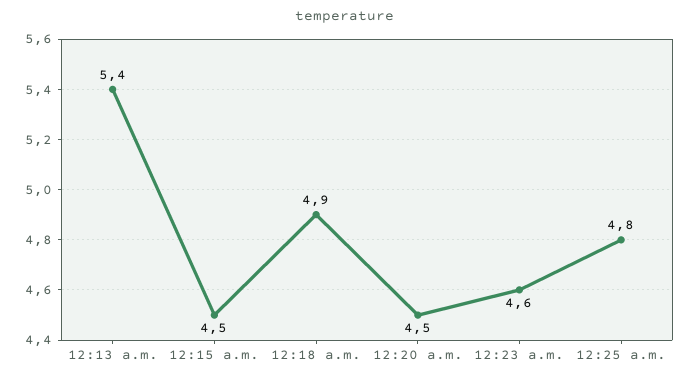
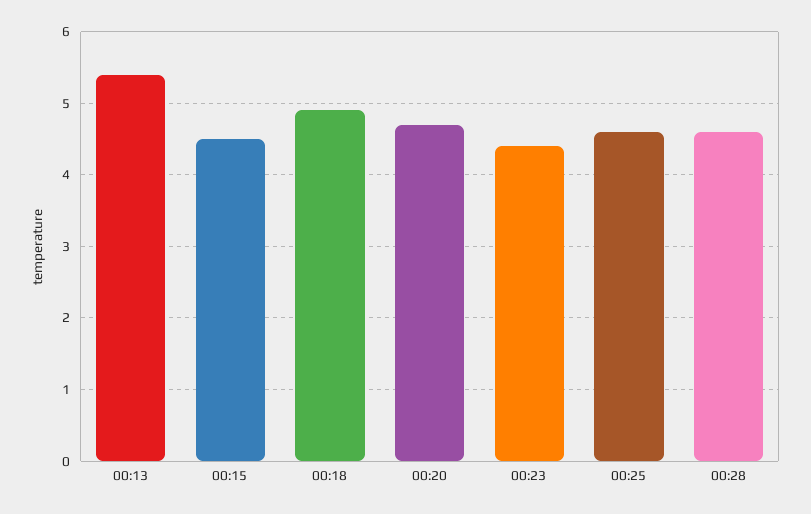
12:20 a.m.: 4.5 -> 4.7
12:23 a.m.: 4.6 -> 4.4
12:25 a.m.: 4.8 -> 4.6
00:28: none -> 4.6

